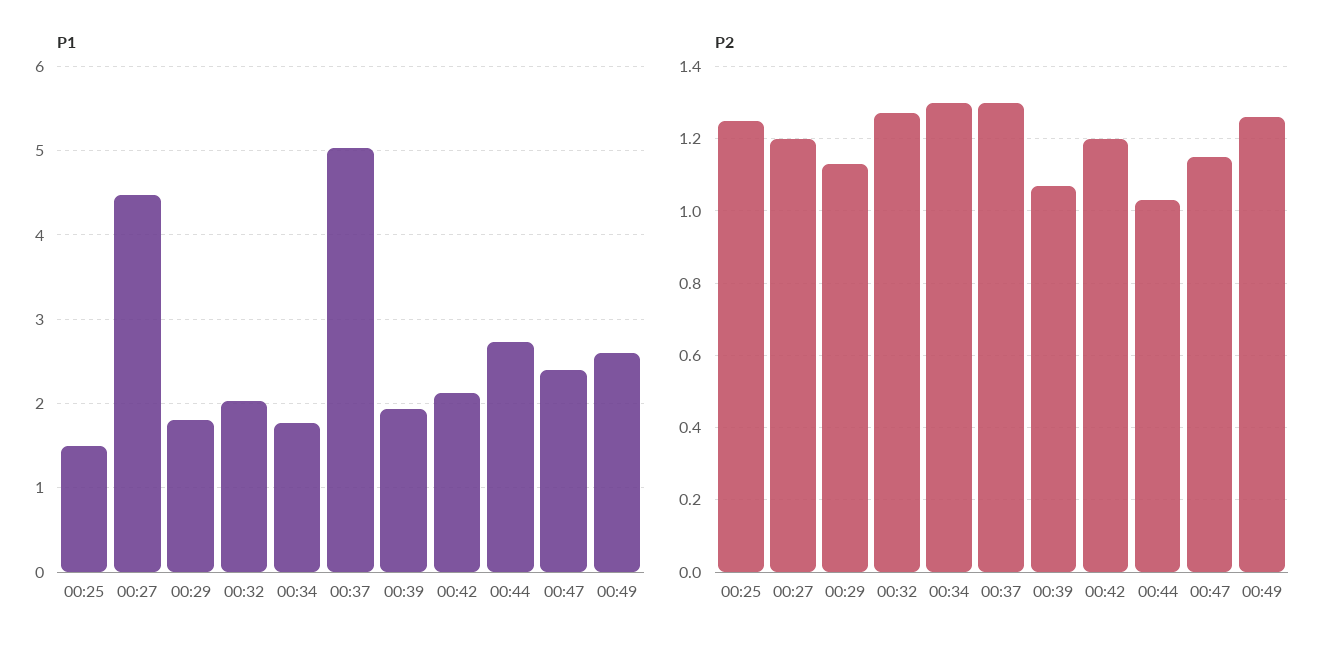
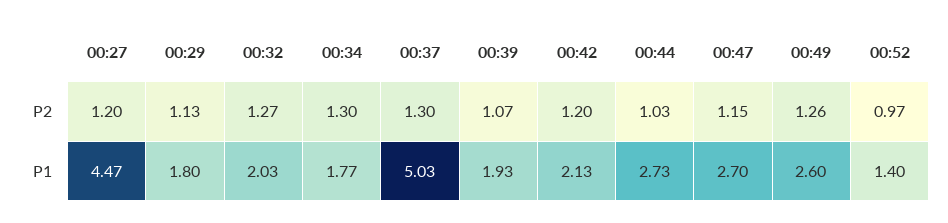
P1, 00:25: 1.5 -> none
P1, 00:47: 2.4 -> 2.7
P2, 00:25: 1.25 -> none
P2, 00:52: none -> 0.97
P1, 00:52: none -> 1.4

